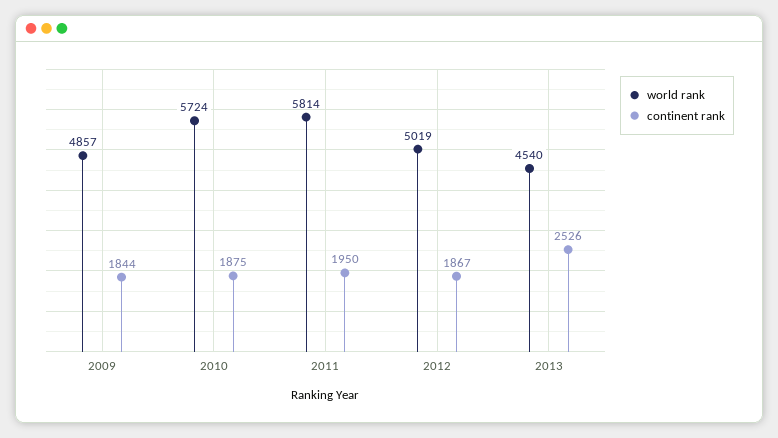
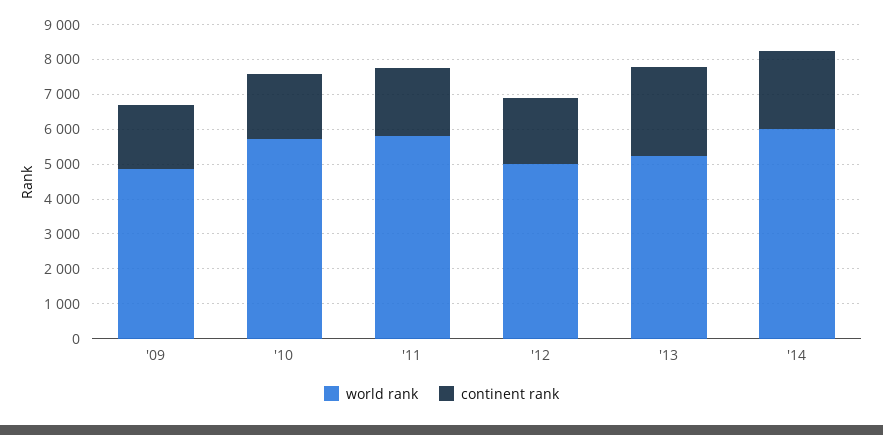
world rank, 2013: 4540 -> 5250
world rank, '14: none -> 6000
continent rank, '14: none -> 2250

